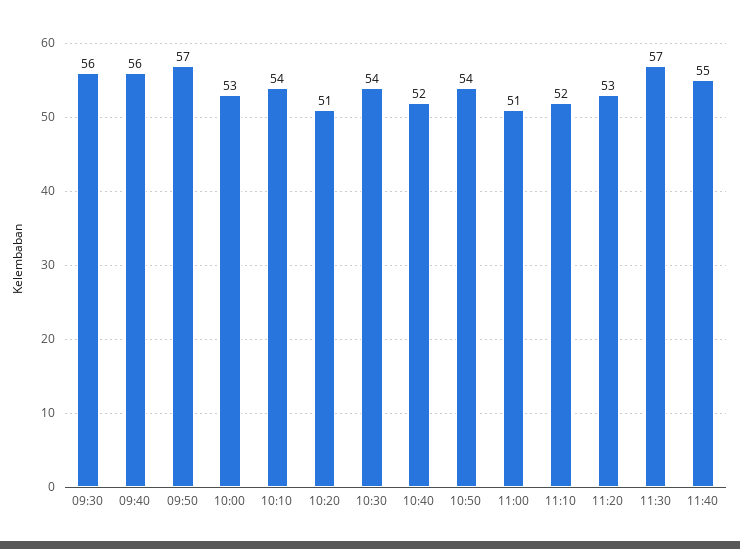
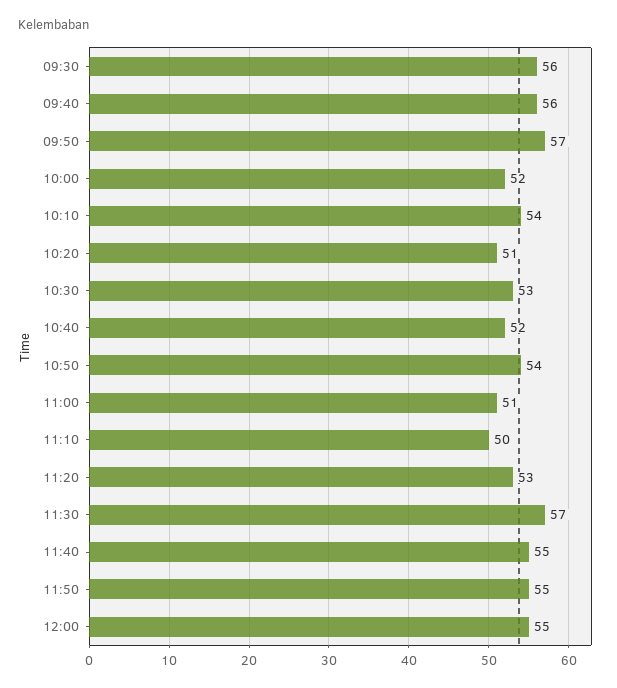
10:00: 53 -> 52
10:30: 54 -> 53
11:10: 52 -> 50
11:50: none -> 55
12:00: none -> 55

